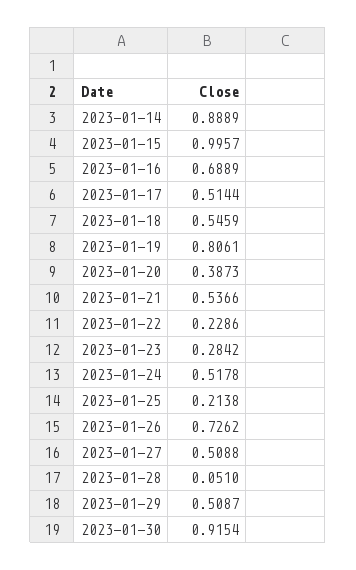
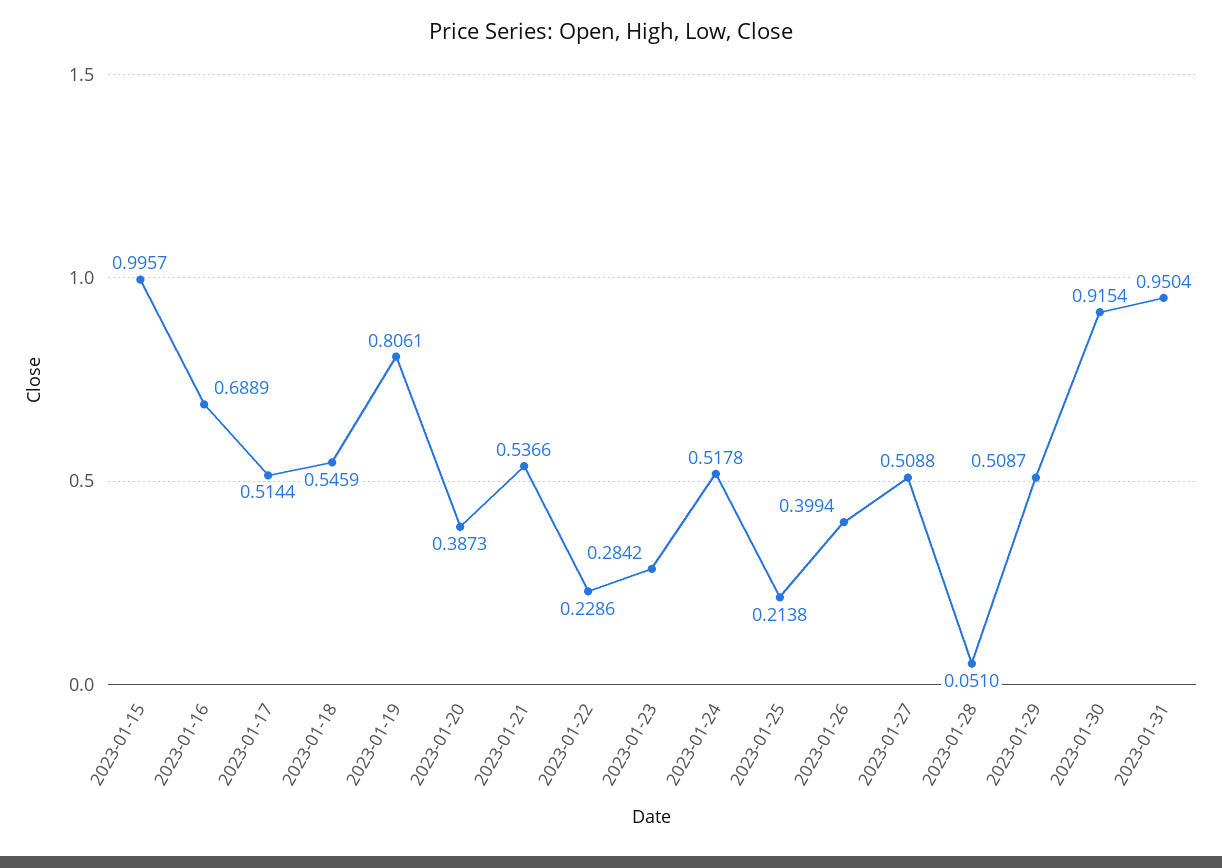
2023-01-14: 0.8889 -> none
2023-01-26: 0.7262 -> 0.3994
2023-01-31: none -> 0.9504

